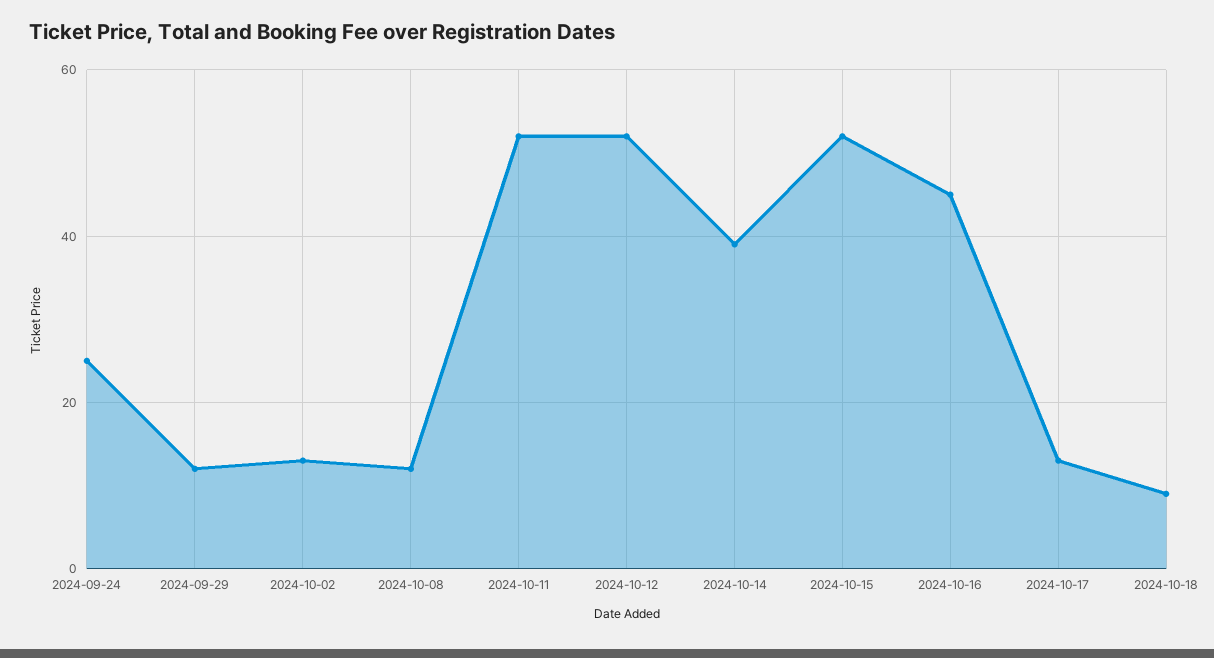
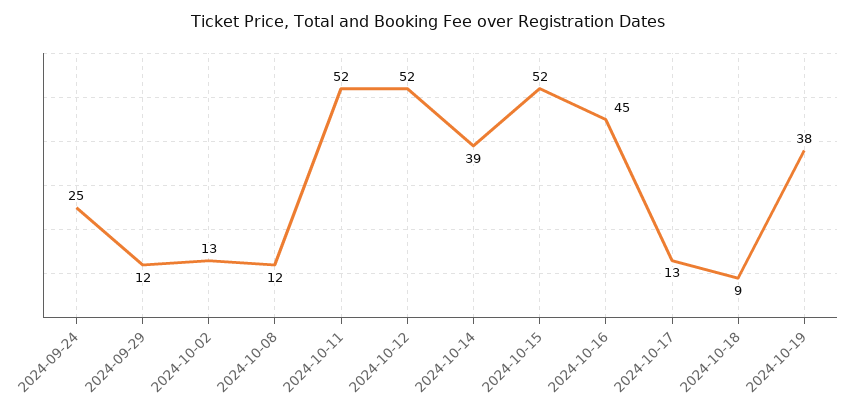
2024-10-19: none -> 38

